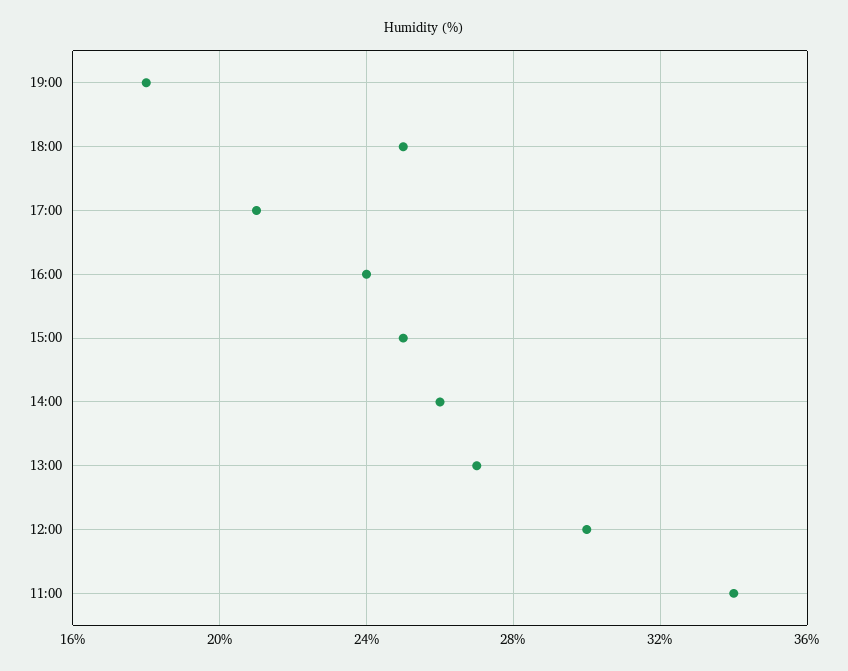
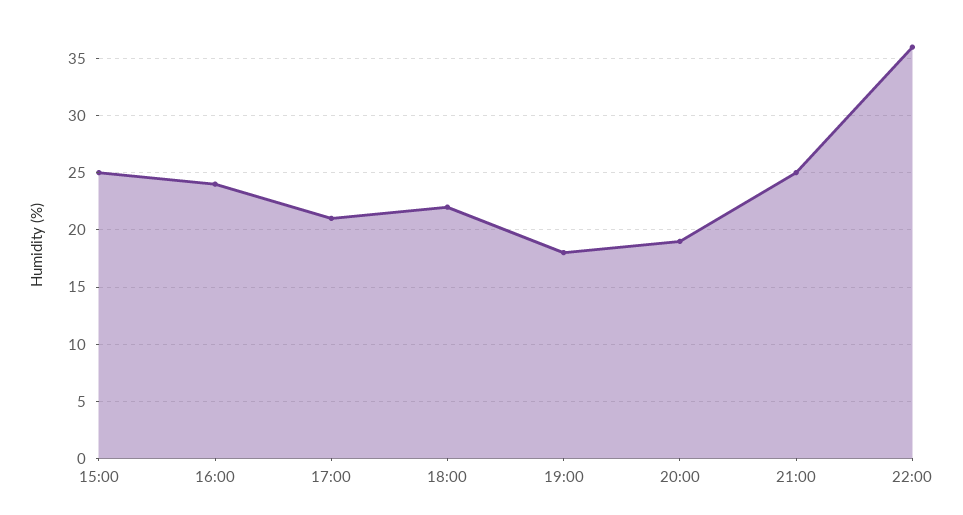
18:00: 25 -> 22
14:00: 26 -> none
13:00: 27 -> none
12:00: 30 -> none
11:00: 34 -> none
20:00: none -> 19
21:00: none -> 25
22:00: none -> 36

